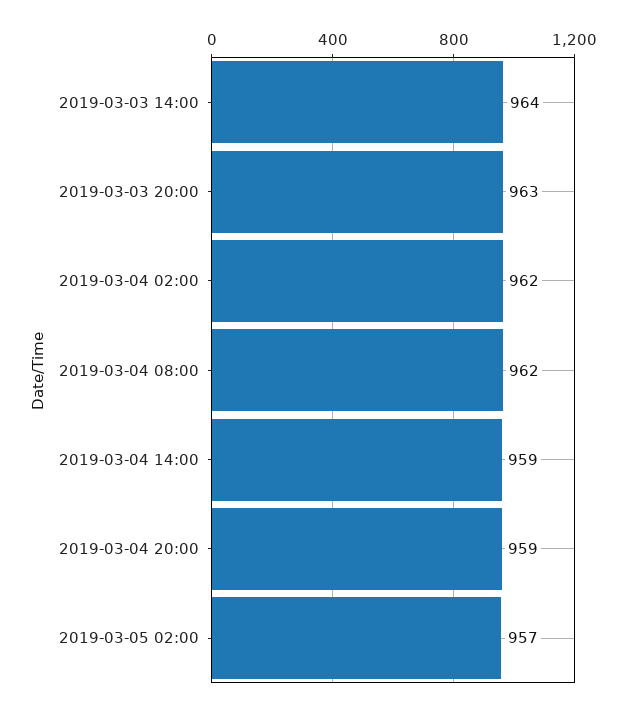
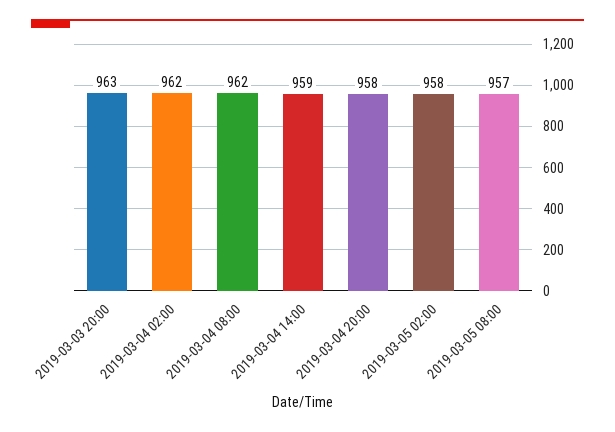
2019-03-03 14:00: 964 -> none
2019-03-04 20:00: 959 -> 958
2019-03-05 02:00: 957 -> 958
2019-03-05 08:00: none -> 957

